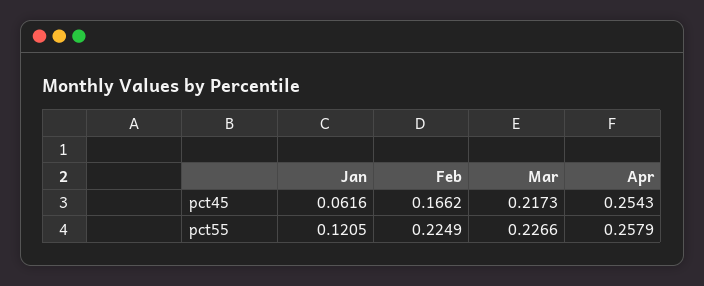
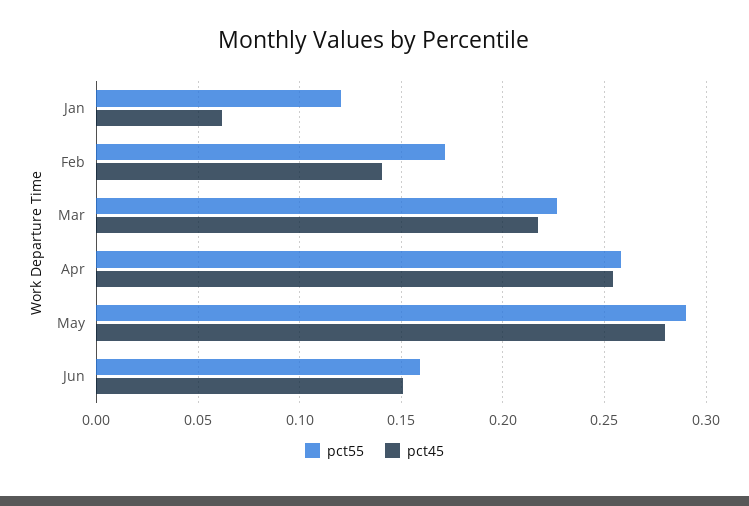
pct45, Feb: 0.1662 -> 0.14
pct55, Feb: 0.2249 -> 0.17
pct55, May: none -> 0.29
pct45, May: none -> 0.28
pct55, Jun: none -> 0.16
pct45, Jun: none -> 0.15

